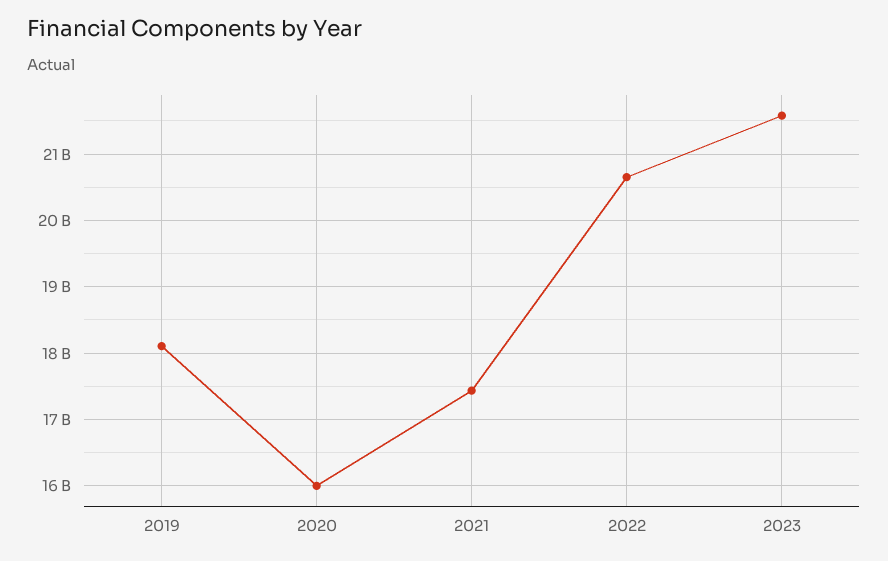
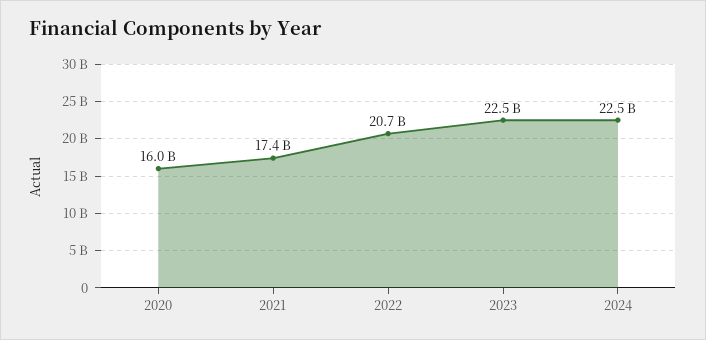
2019: 18100000000 -> none
2023: 21600000000 -> 22500000000
2024: none -> 22500000000

